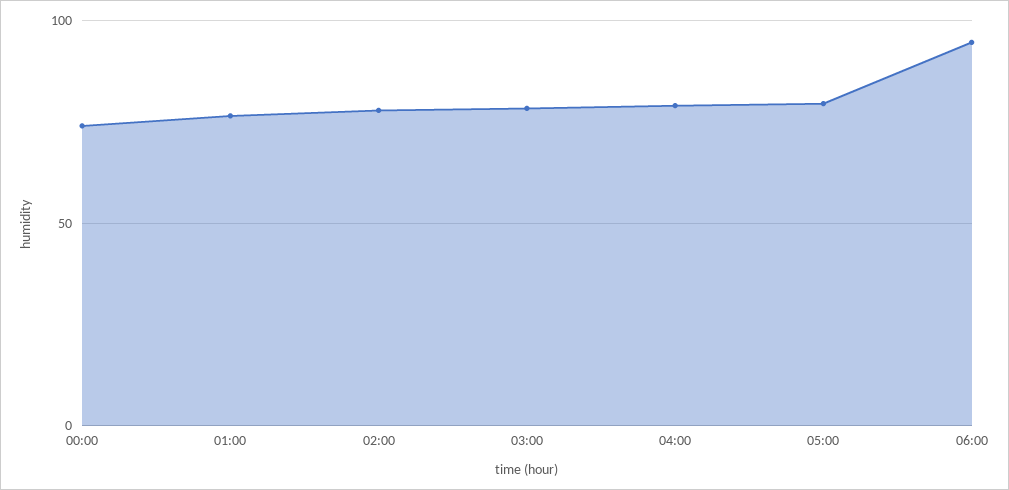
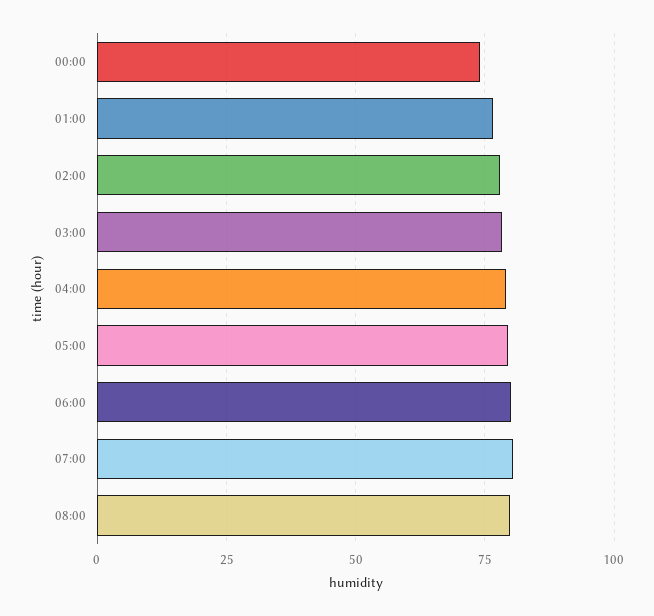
06:00: 95 -> 80
07:00: none -> 80
08:00: none -> 80

